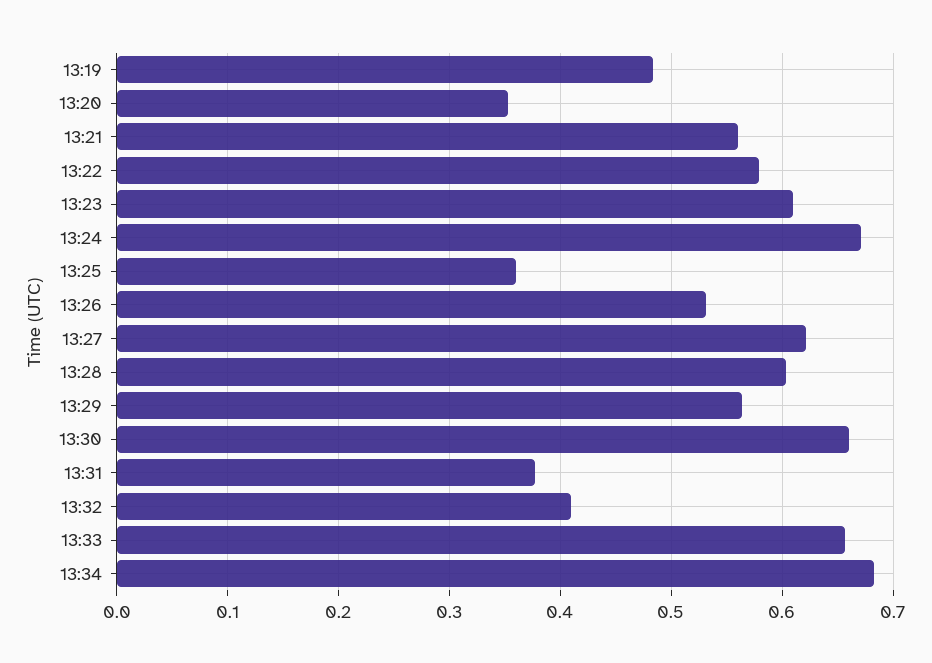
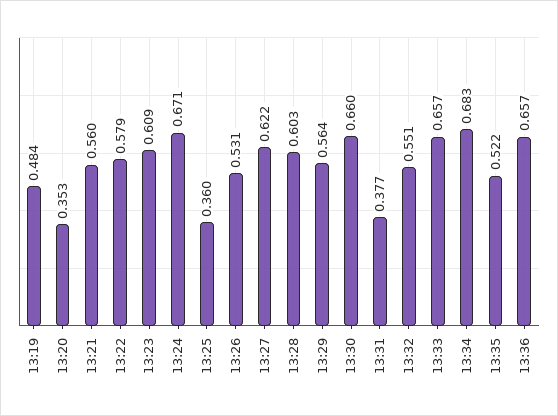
13:32: 0.41 -> 0.551
13:35: none -> 0.522
13:36: none -> 0.657

